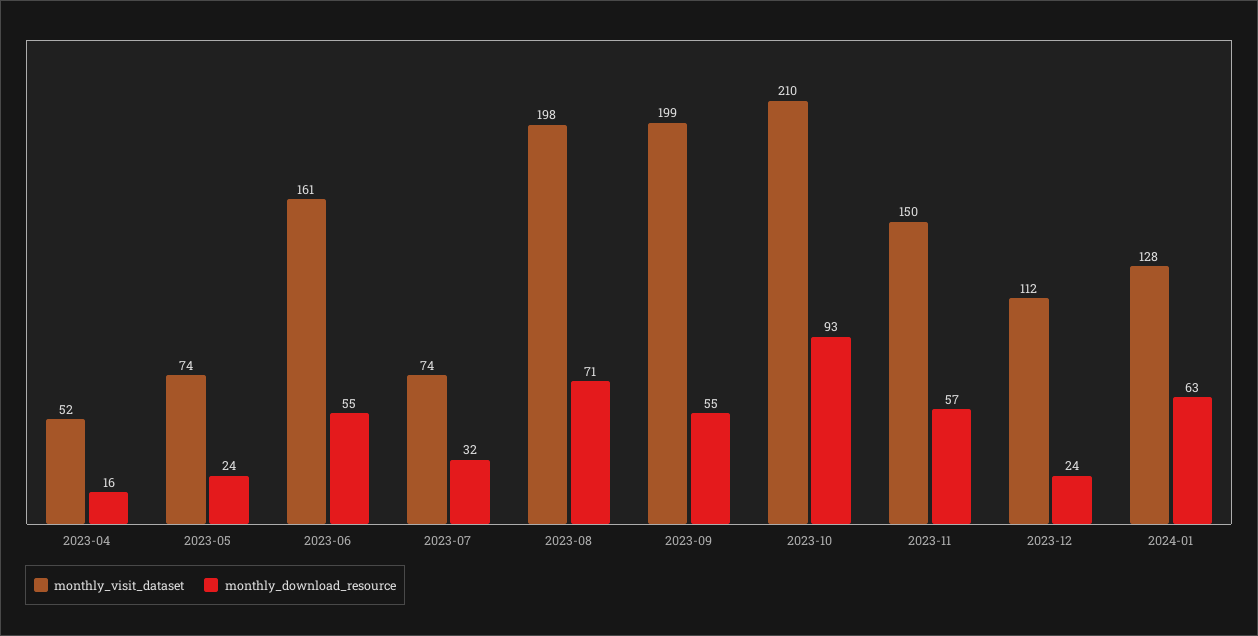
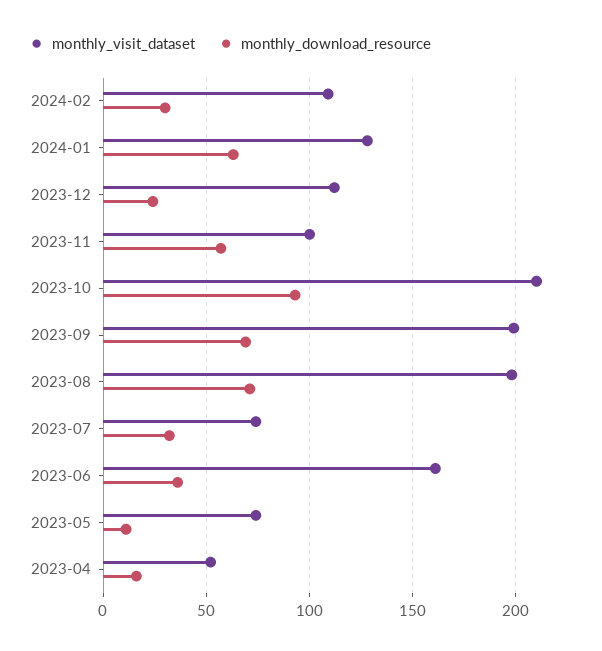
monthly_download_resource, 2023-05: 24 -> 10
monthly_download_resource, 2023-06: 55 -> 35
monthly_download_resource, 2023-09: 55 -> 70
monthly_visit_dataset, 2023-11: 150 -> 100
monthly_visit_dataset, 2024-02: none -> 110
monthly_download_resource, 2024-02: none -> 30

